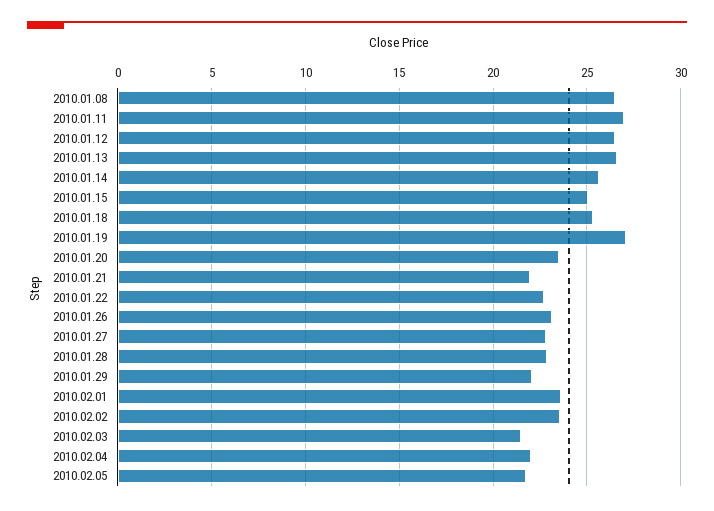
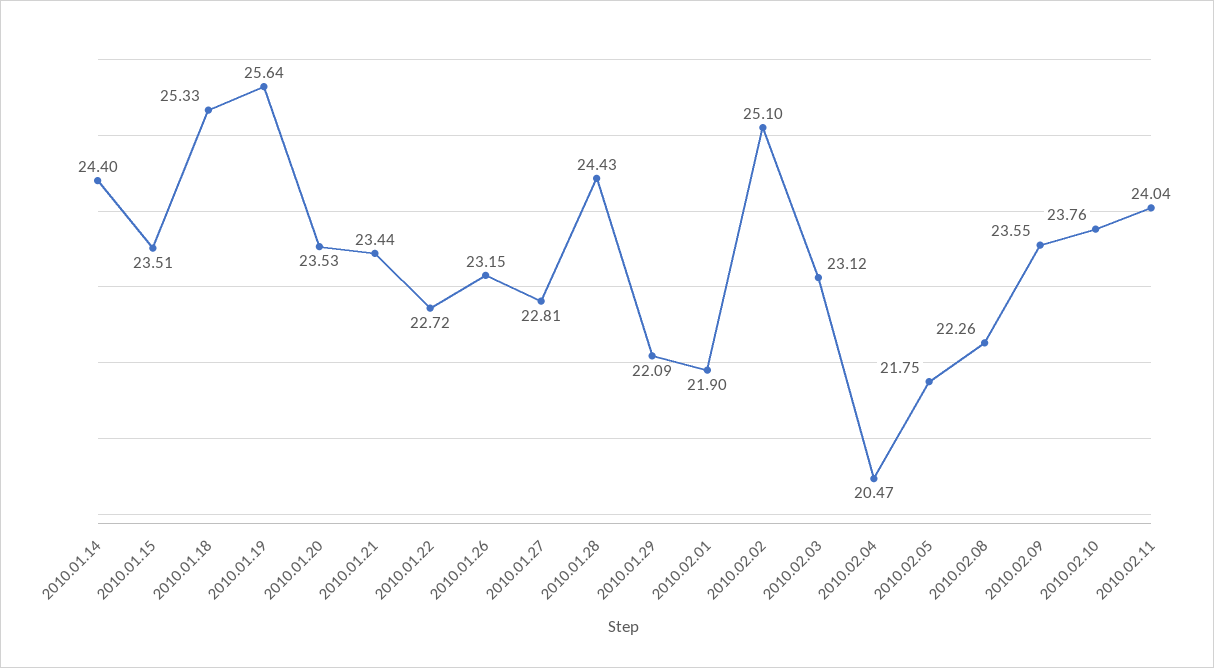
2010.01.08: 26.5 -> none
2010.01.11: 27 -> none
2010.01.12: 26.5 -> none
2010.01.13: 26.5 -> none
2010.01.14: 25.5 -> 24.4
2010.01.15: 25 -> 23.51
2010.01.19: 27 -> 25.64
2010.01.21: 22 -> 23.44
2010.01.28: 23 -> 24.43
2010.02.01: 23.5 -> 21.9
2010.02.02: 23.5 -> 25.1
2010.02.03: 21.5 -> 23.12
2010.02.04: 22 -> 20.47
2010.02.08: none -> 22.26
2010.02.09: none -> 23.55
2010.02.10: none -> 23.76
2010.02.11: none -> 24.04

